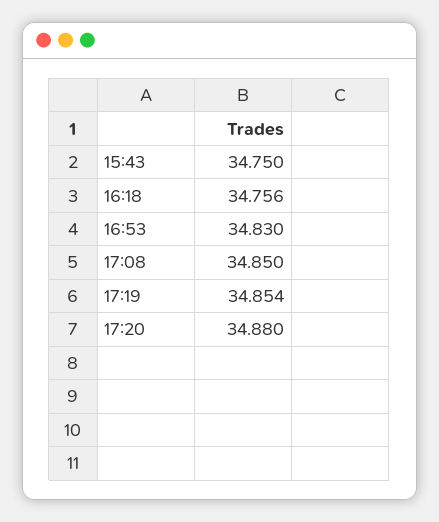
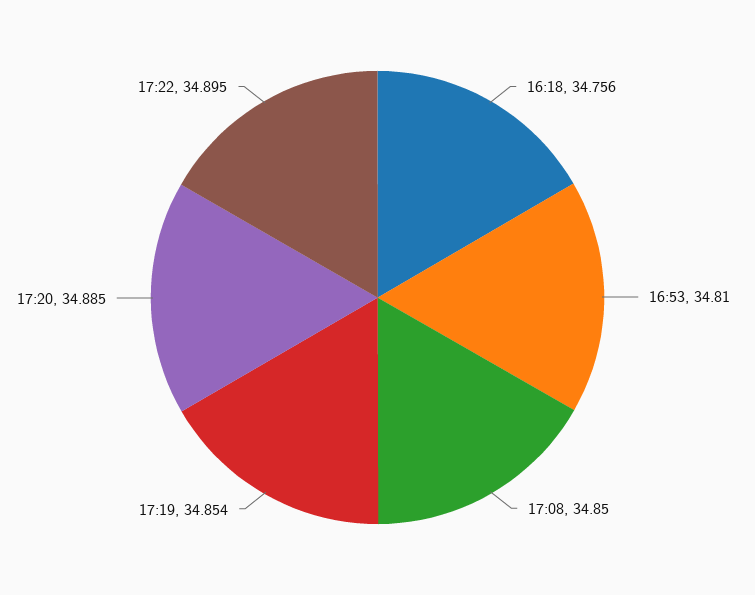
15:43: 34.75 -> none
16:53: 34.83 -> 34.81
17:20: 34.88 -> 34.885
17:22: none -> 34.895

